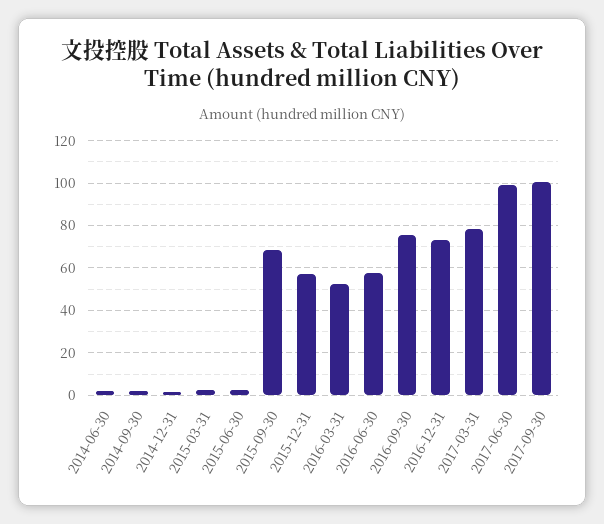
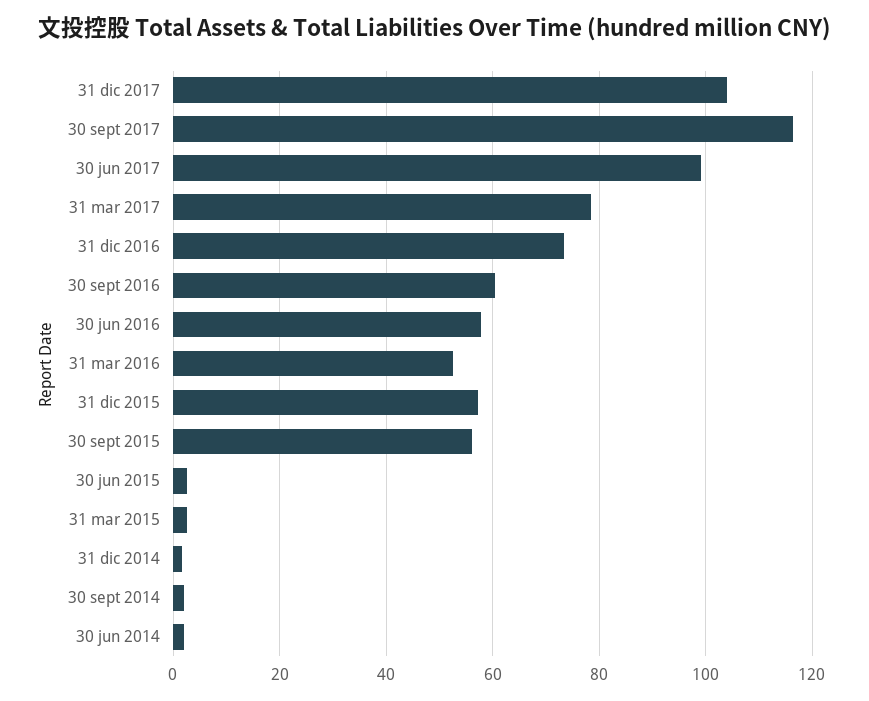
2015-09-30: 70 -> 56
2016-09-30: 75 -> 60
2017-09-30: 100 -> 116
31 dic 2017: none -> 104

